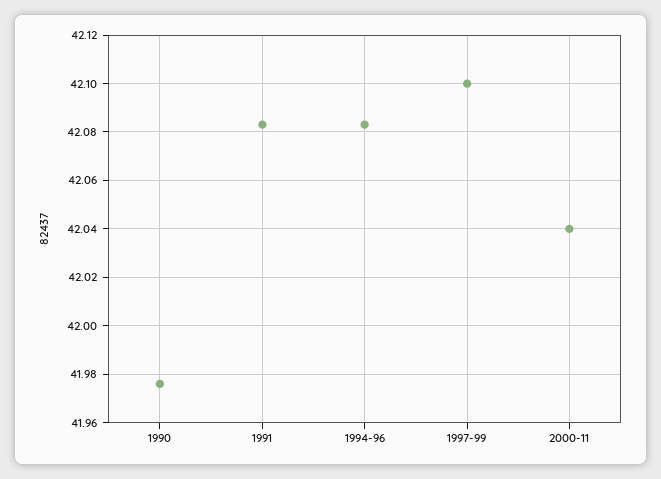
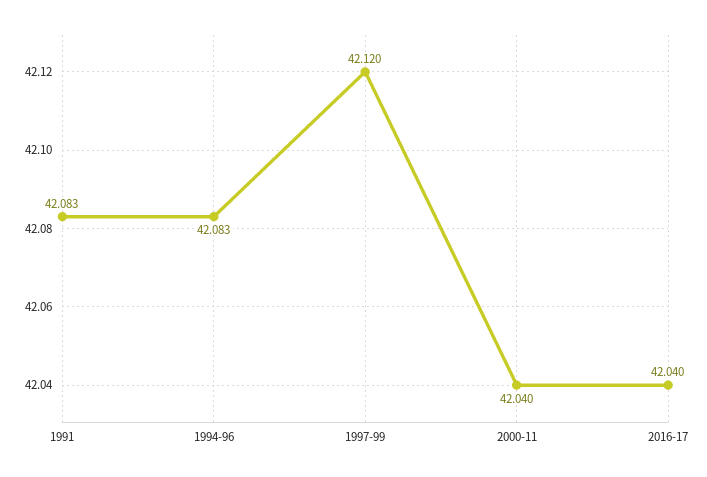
1990: 41.975 -> none
1997-99: 42.1 -> 42.12
2016-17: none -> 42.04

